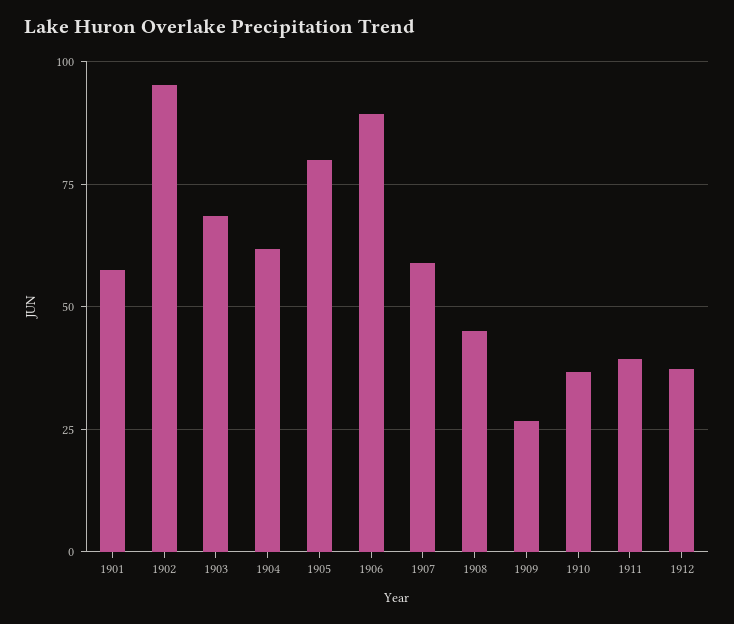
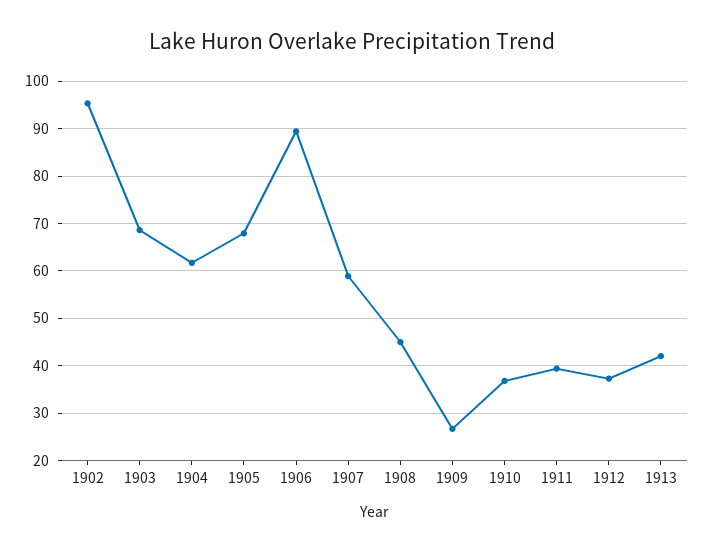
1901: 57.5 -> none
1905: 80 -> 68
1913: none -> 42

